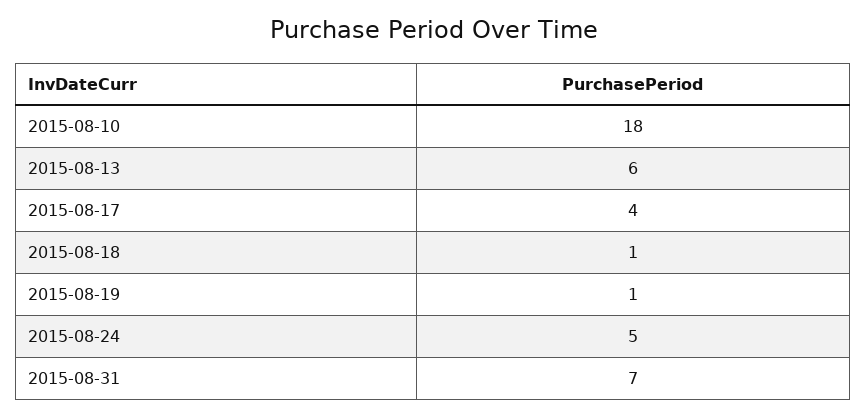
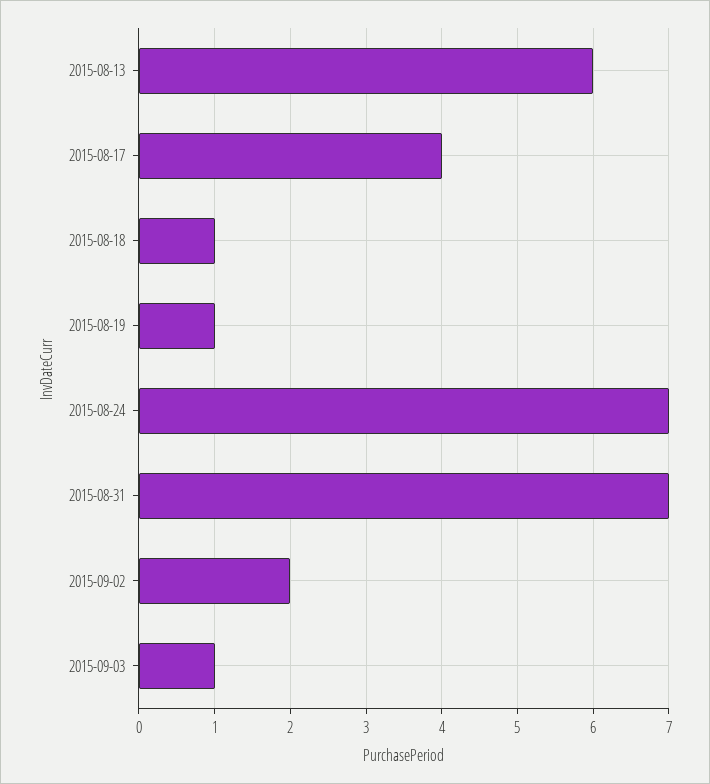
2015-08-10: 18 -> none
2015-08-24: 5 -> 7
2015-09-02: none -> 2
2015-09-03: none -> 1

